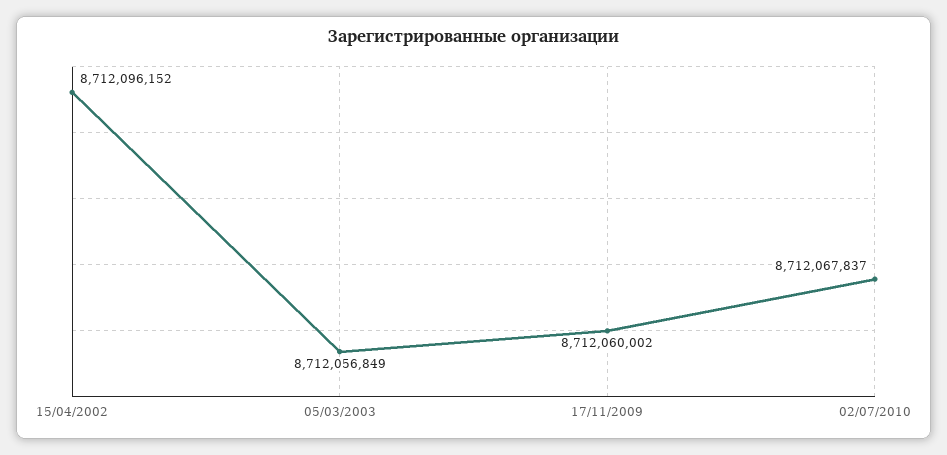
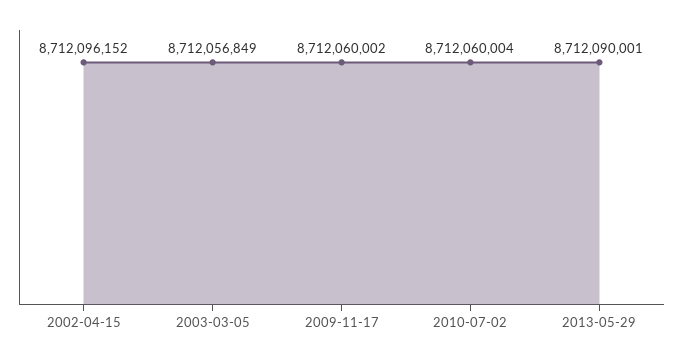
02/07/2010: 8712067837 -> 8712060004
2013-05-29: none -> 8712090001

